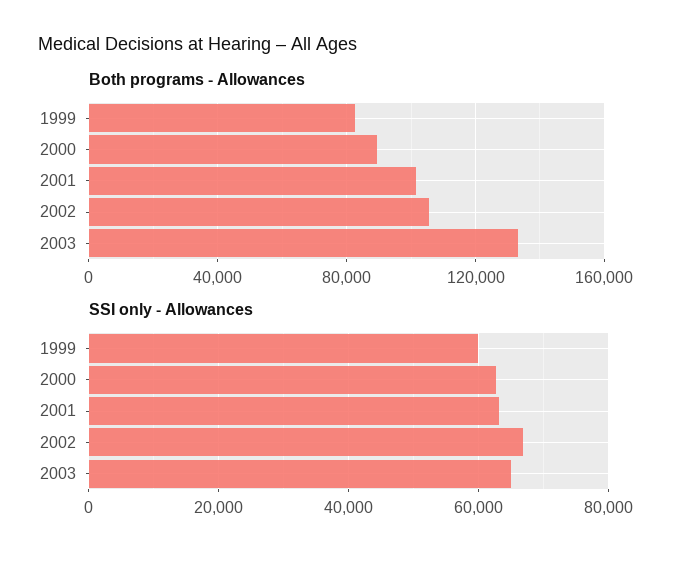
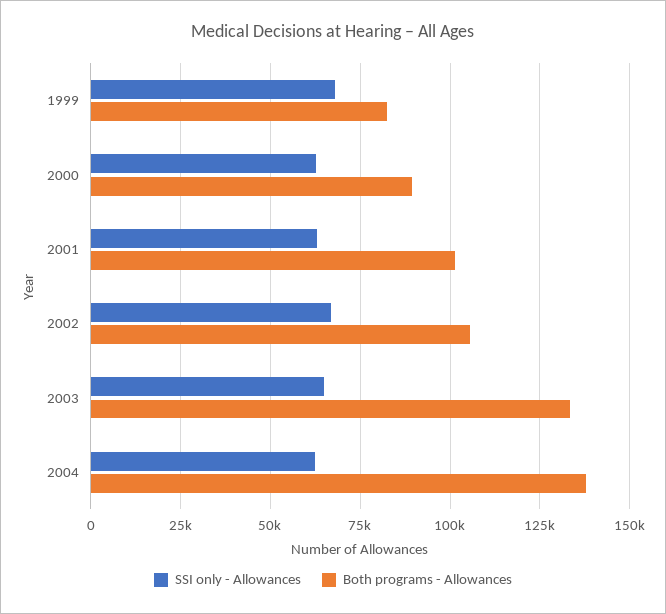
SSI only - Allowances, 1999: 60000 -> 67500
SSI only - Allowances, 2004: none -> 62500
Both programs - Allowances, 2004: none -> 137500

